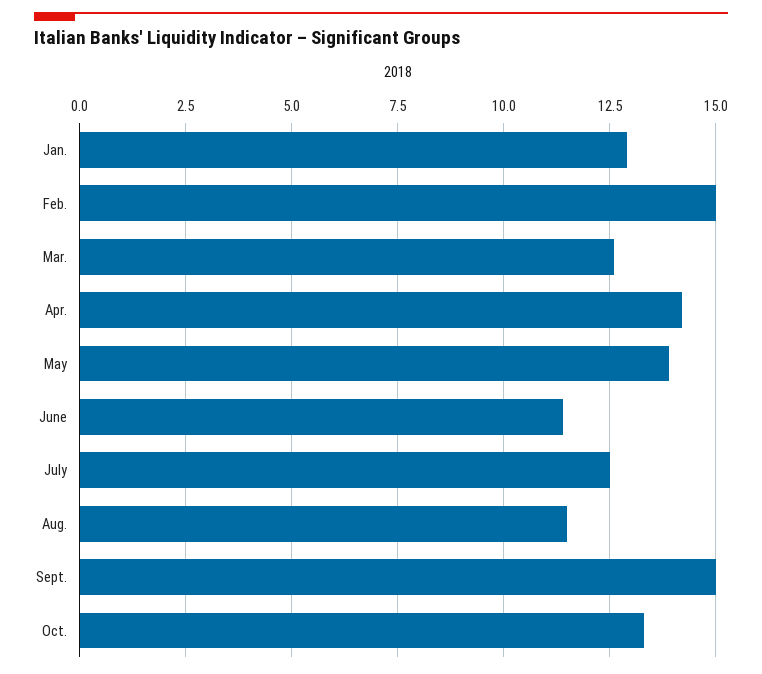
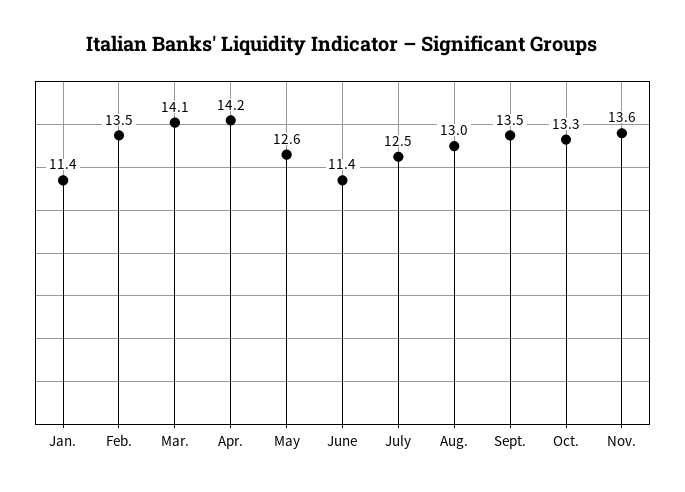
Jan.: 13 -> 11.4
Feb.: 15 -> 13.5
Mar.: 12.5 -> 14.1
May: 14 -> 12.6
Aug.: 11.5 -> 13
Sept.: 15 -> 13.5
Nov.: none -> 13.6

